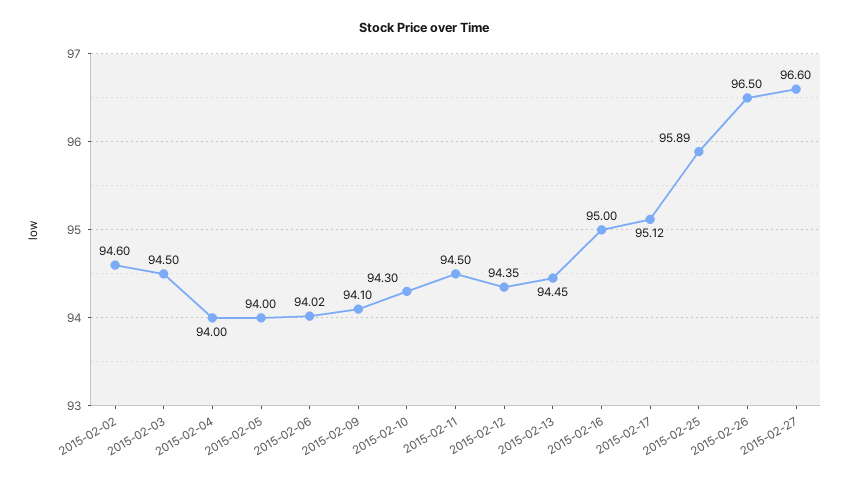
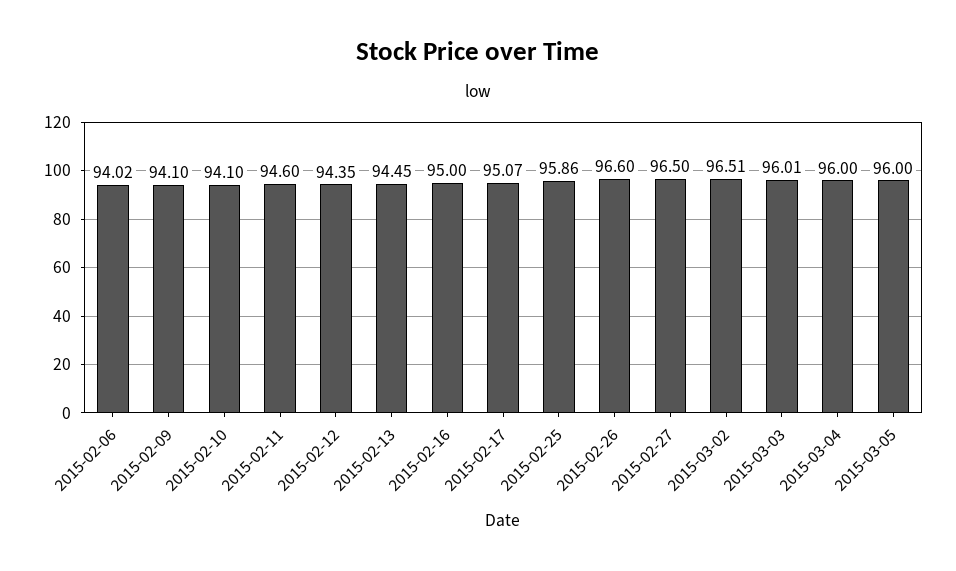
2015-02-02: 94.6 -> none
2015-02-03: 94.5 -> none
2015-02-04: 94 -> none
2015-02-05: 94 -> none
2015-02-10: 94.3 -> 94.1
2015-02-11: 94.5 -> 94.6
2015-02-17: 95.12 -> 95.07
2015-02-25: 95.89 -> 95.86
2015-02-26: 96.5 -> 96.6
2015-02-27: 96.6 -> 96.5
2015-03-02: none -> 96.51
2015-03-03: none -> 96.01
2015-03-04: none -> 96
2015-03-05: none -> 96

